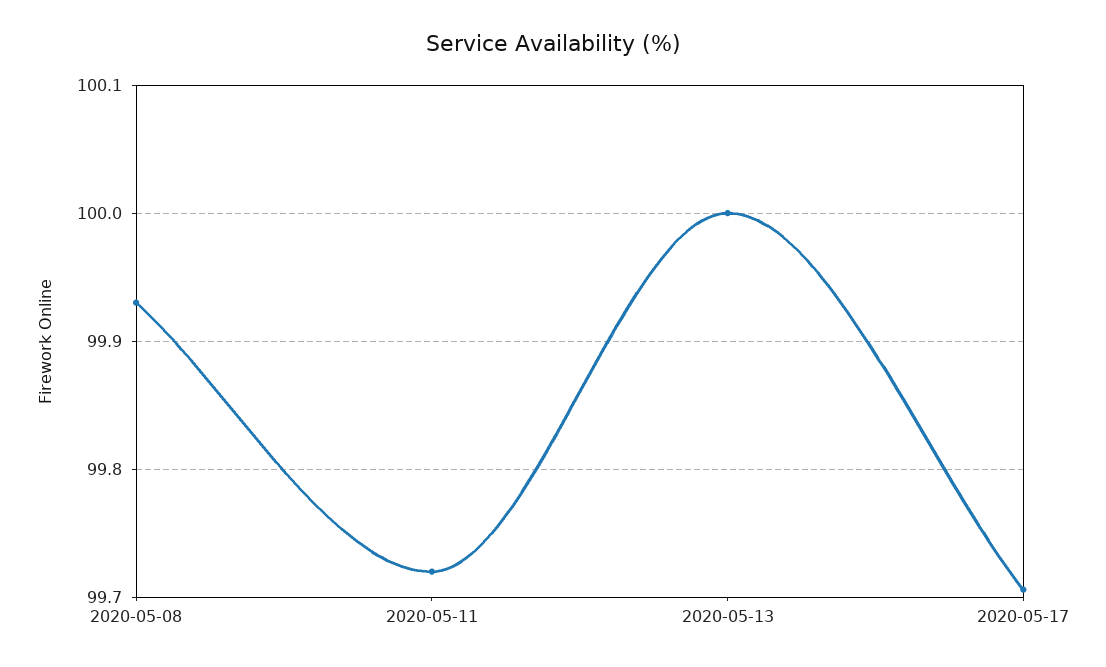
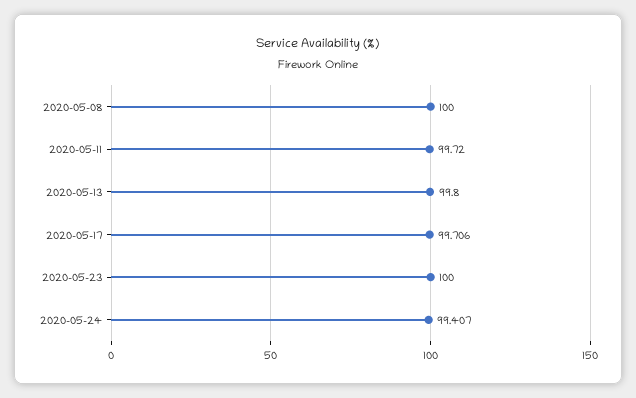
2020-05-08: 99.93 -> 100
2020-05-13: 100 -> 99.8
2020-05-23: none -> 100
2020-05-24: none -> 99.407

